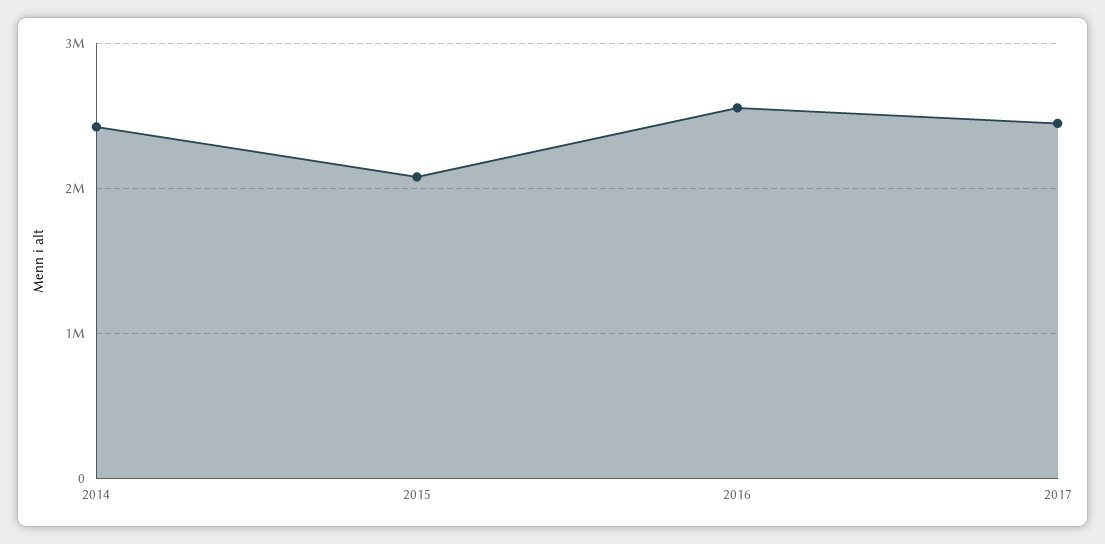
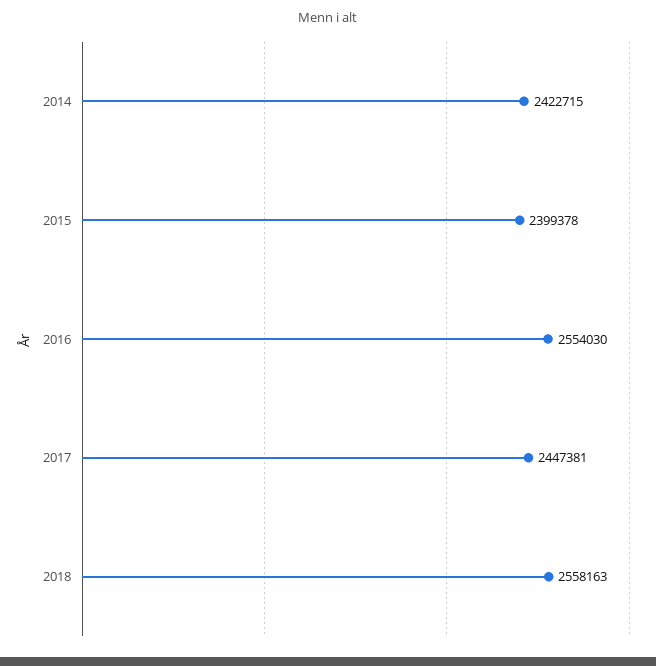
2015: 2100000 -> 2399378
2018: none -> 2558163

